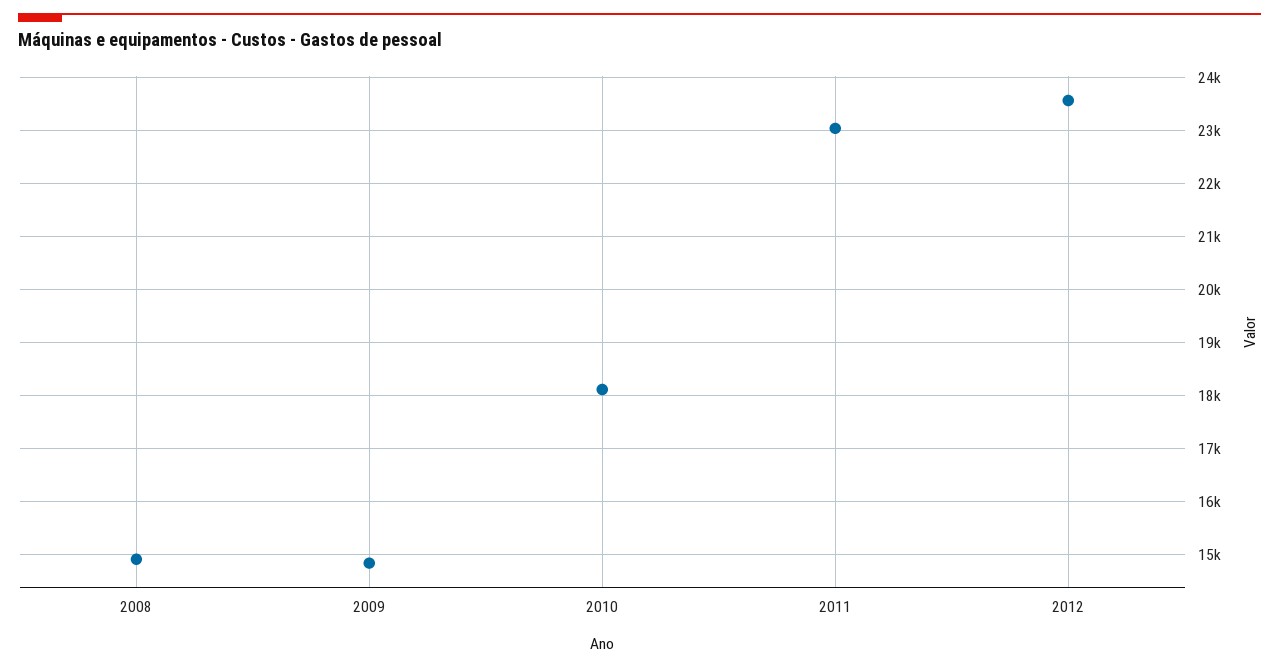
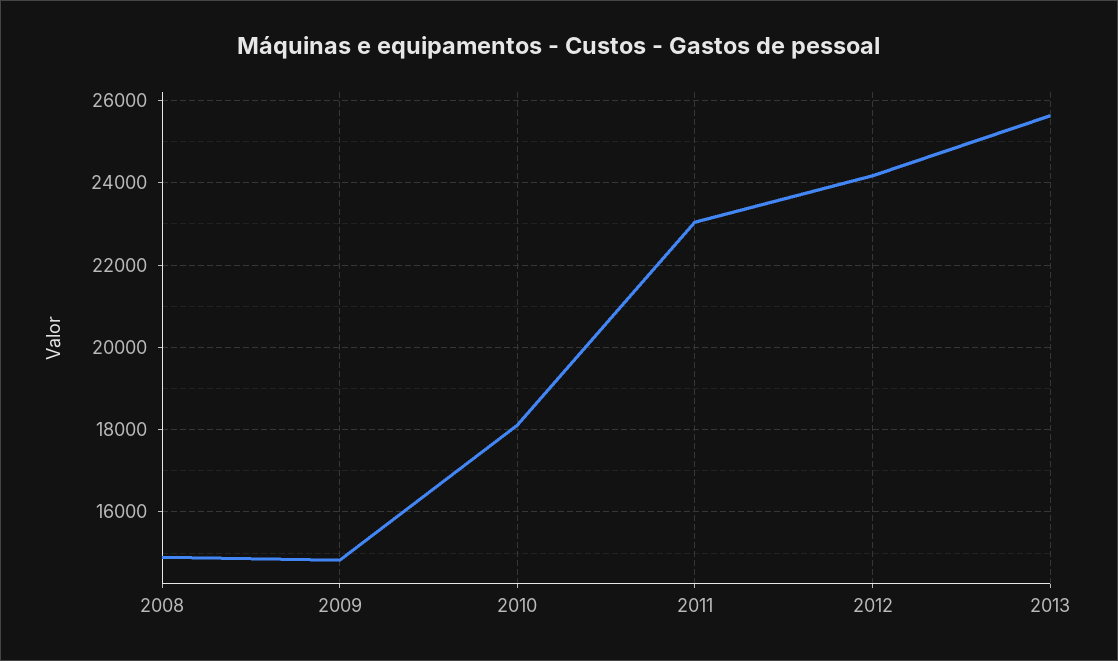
2012: 23600 -> 24200
2013: none -> 25600

